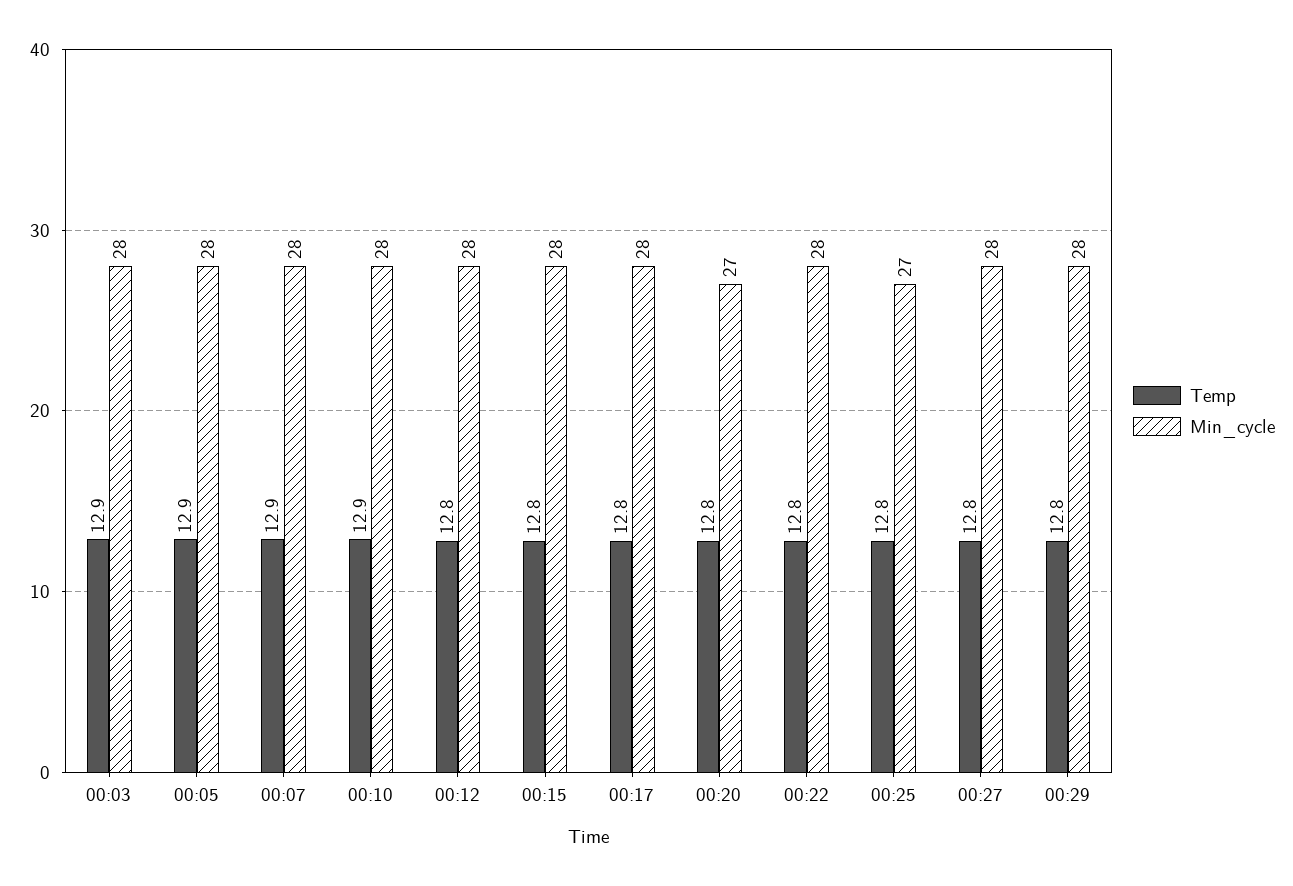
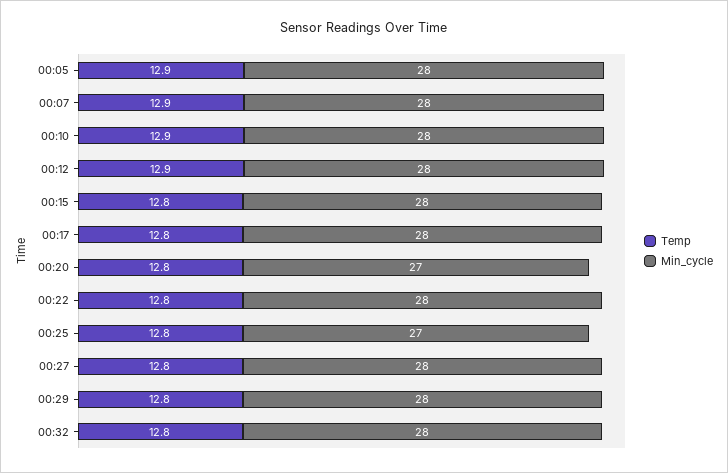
Temp, 00:03: 12.9 -> none
Min_cycle, 00:03: 28 -> none
Temp, 00:12: 12.8 -> 12.9
Temp, 00:32: none -> 12.8
Min_cycle, 00:32: none -> 28

